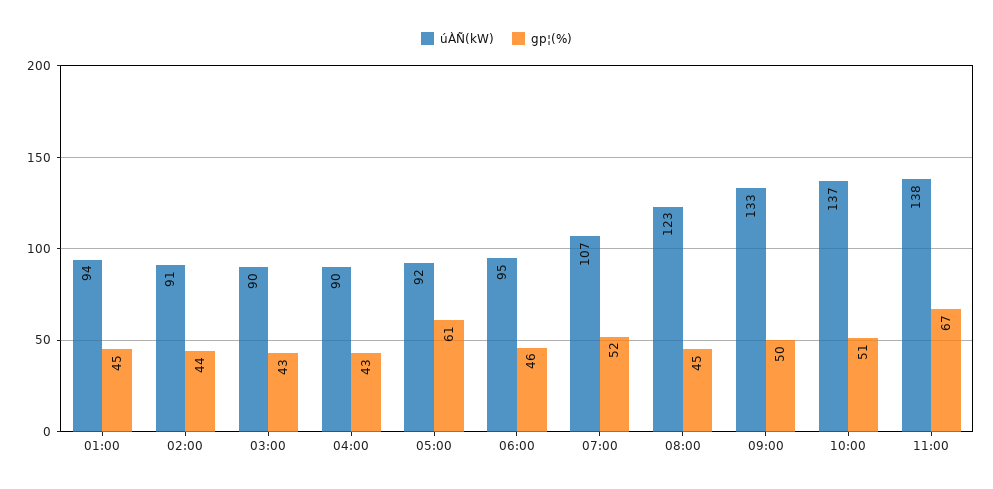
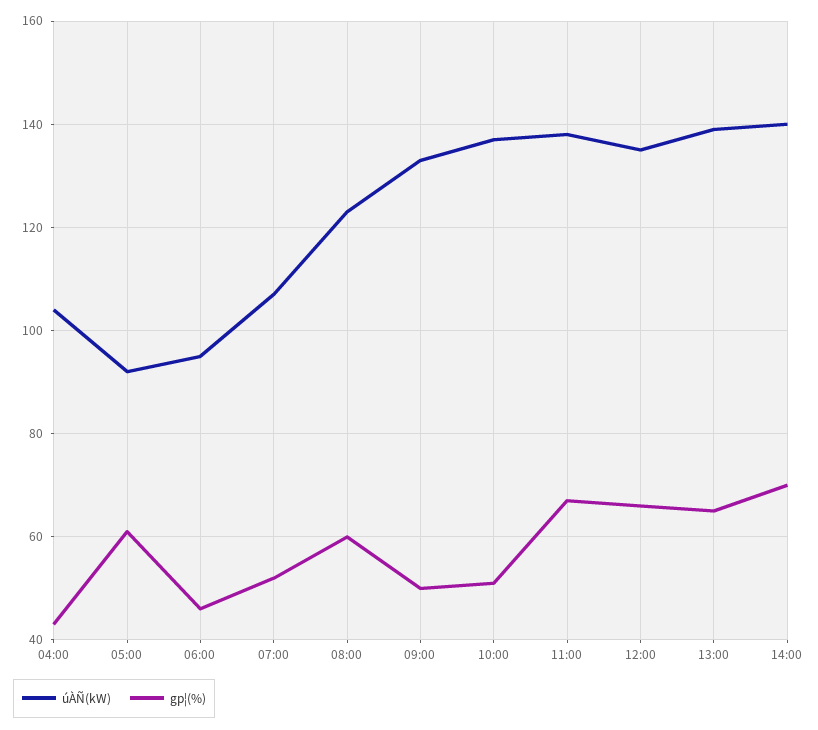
úÀÑ(kW), 01:00: 94 -> none
gp¦(%), 01:00: 45 -> none
úÀÑ(kW), 02:00: 91 -> none
gp¦(%), 02:00: 44 -> none
úÀÑ(kW), 03:00: 90 -> none
gp¦(%), 03:00: 43 -> none
úÀÑ(kW), 04:00: 90 -> 105
gp¦(%), 08:00: 45 -> 60
úÀÑ(kW), 12:00: none -> 135
gp¦(%), 12:00: none -> 65
úÀÑ(kW), 13:00: none -> 140
gp¦(%), 13:00: none -> 65
úÀÑ(kW), 14:00: none -> 140
gp¦(%), 14:00: none -> 70

